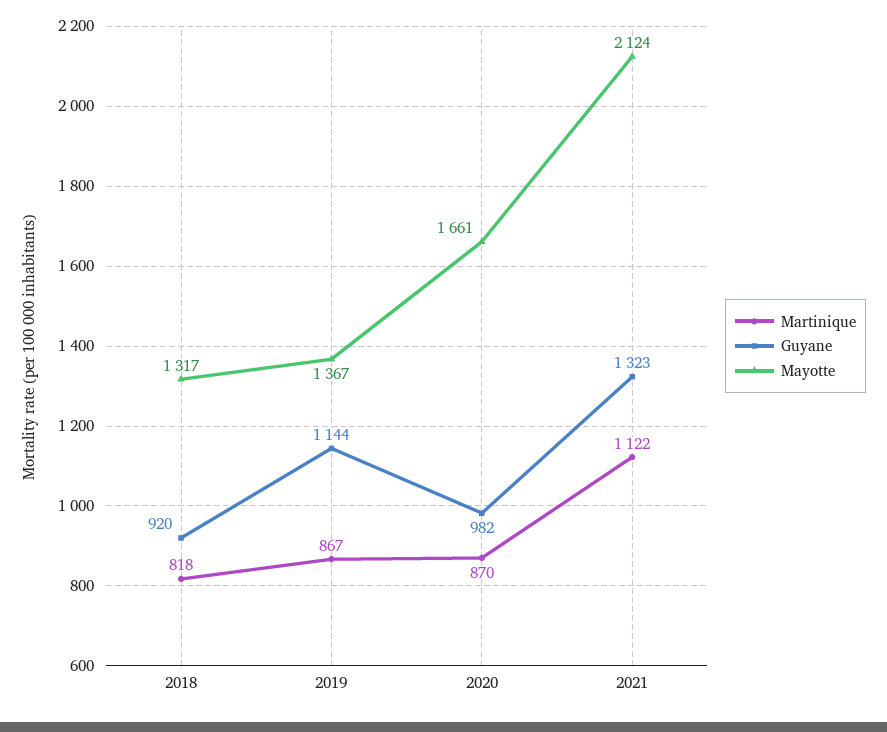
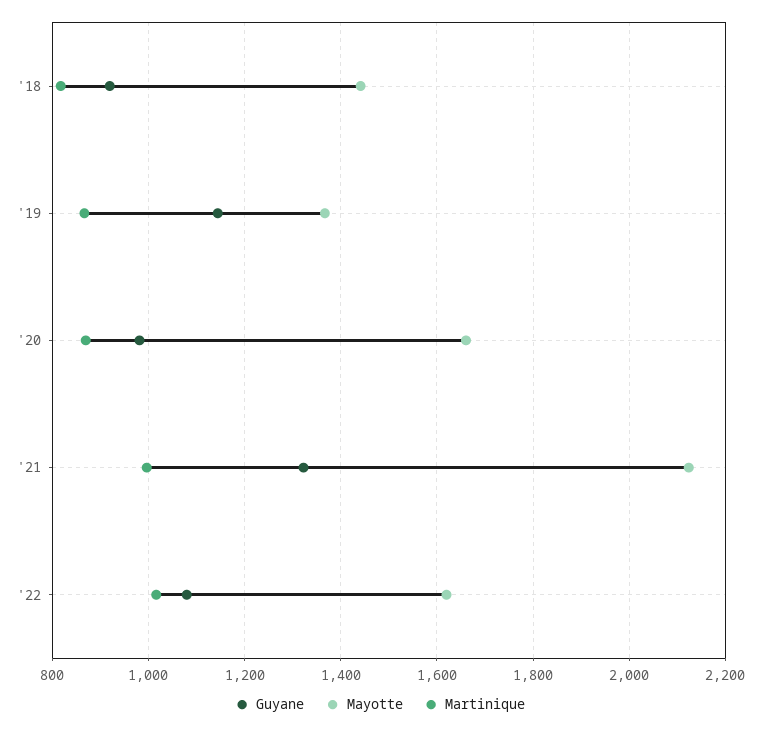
Mayotte, 2018: 1317 -> 1440
Martinique, 2021: 1122 -> 1000
Guyane, '22: none -> 1080
Mayotte, '22: none -> 1620
Martinique, '22: none -> 1020

